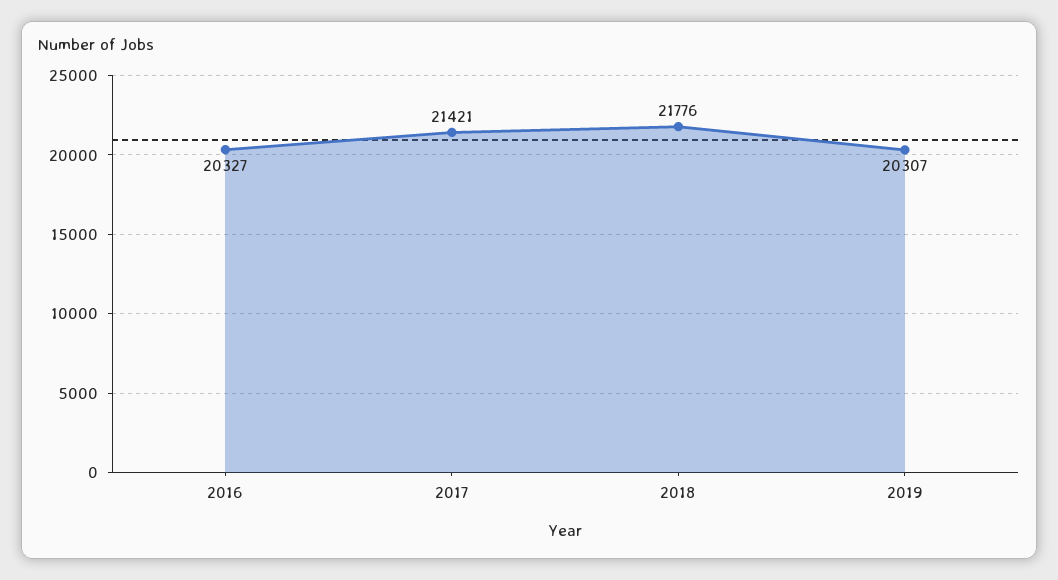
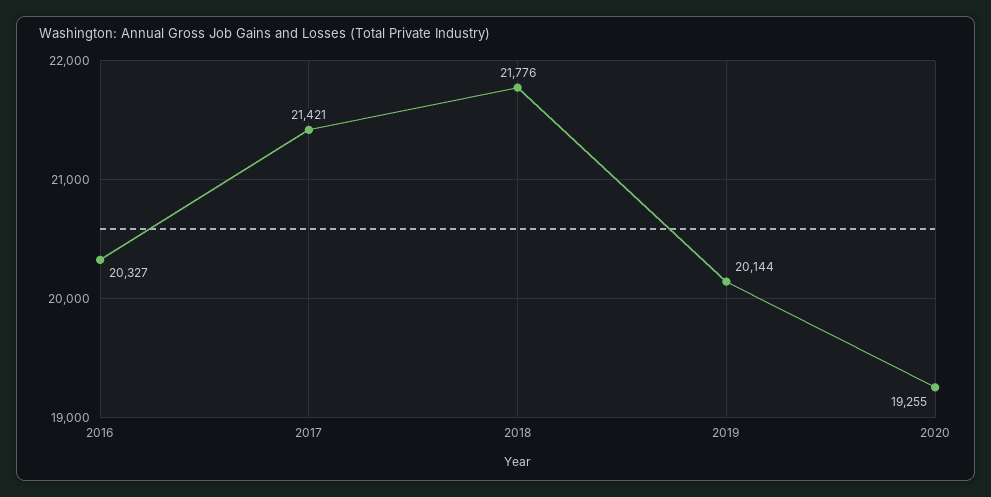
2019: 20307 -> 20144
2020: none -> 19255

